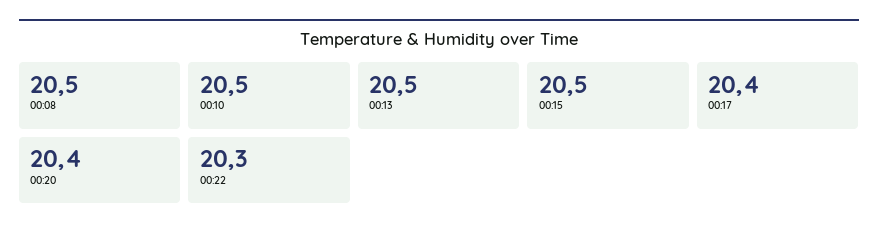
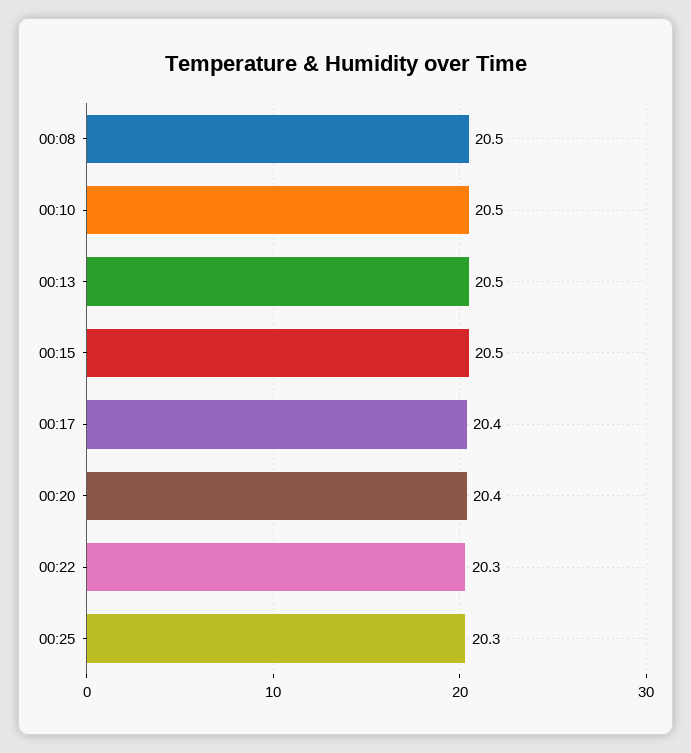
00:25: none -> 20.3

